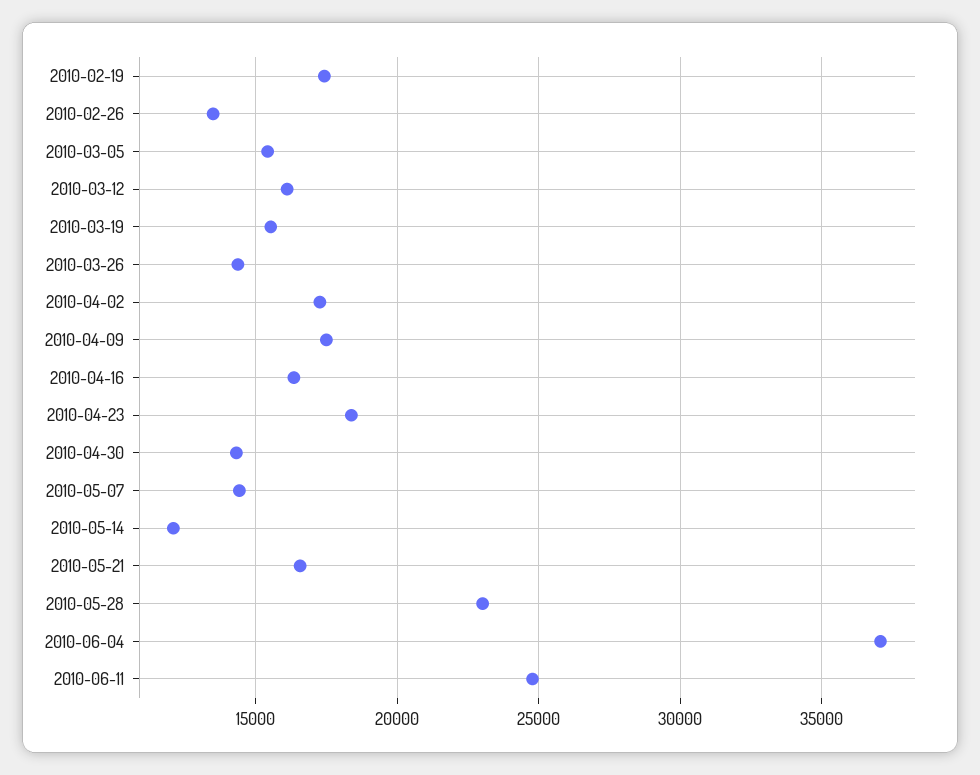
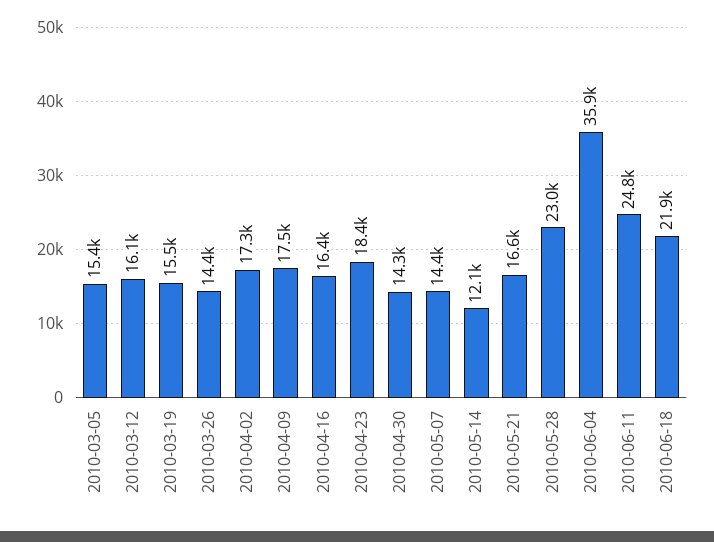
2010-02-19: 17500 -> none
2010-02-26: 13500 -> none
2010-06-04: 37000 -> 35900
2010-06-18: none -> 21900

